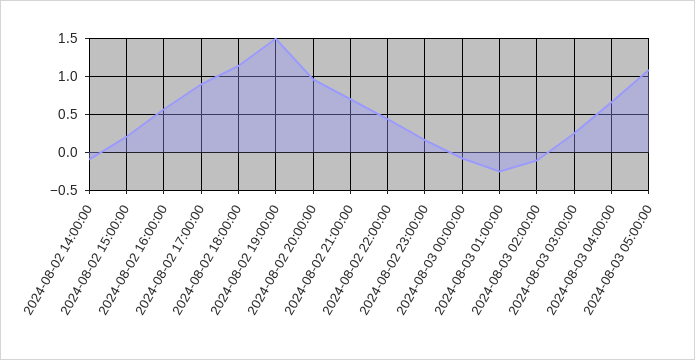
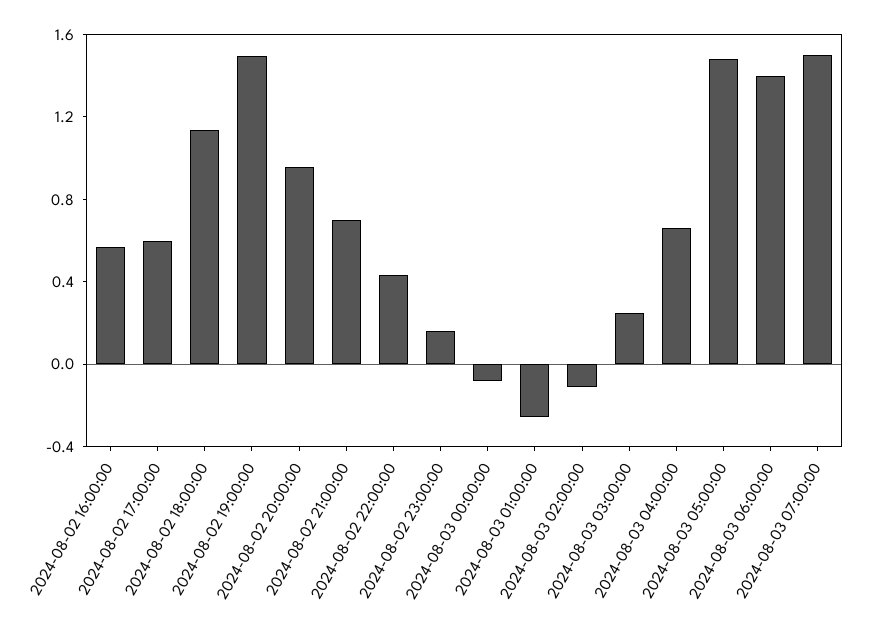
2024-08-02 14:00:00: -0.1 -> none
2024-08-02 15:00:00: 0.2 -> none
2024-08-02 17:00:00: 0.9 -> 0.6
2024-08-03 05:00:00: 1.1 -> 1.5
2024-08-03 06:00:00: none -> 1.4
2024-08-03 07:00:00: none -> 1.5

